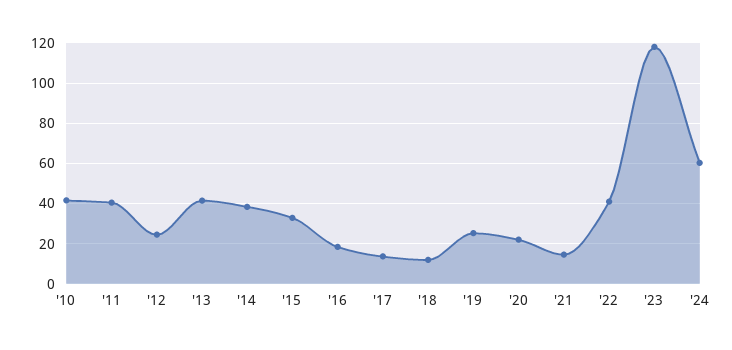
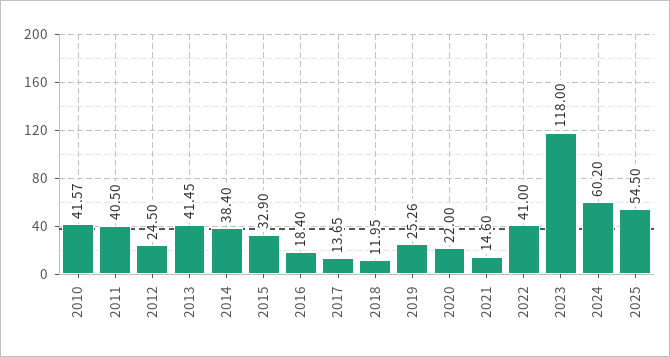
2025: none -> 54.5

